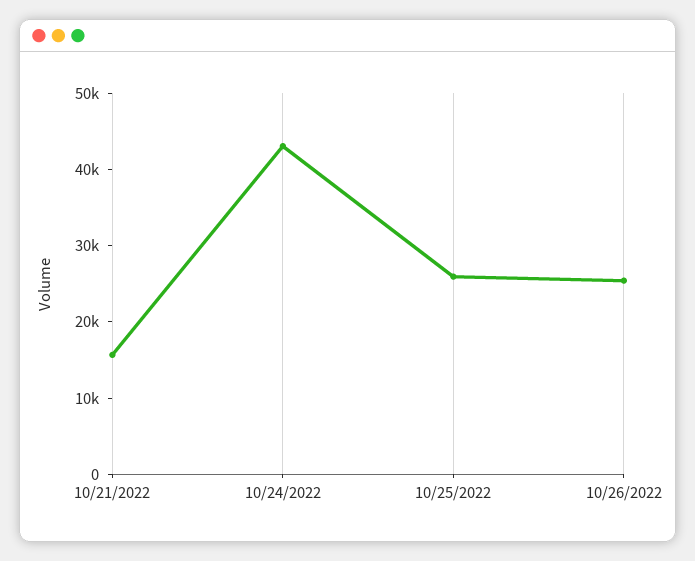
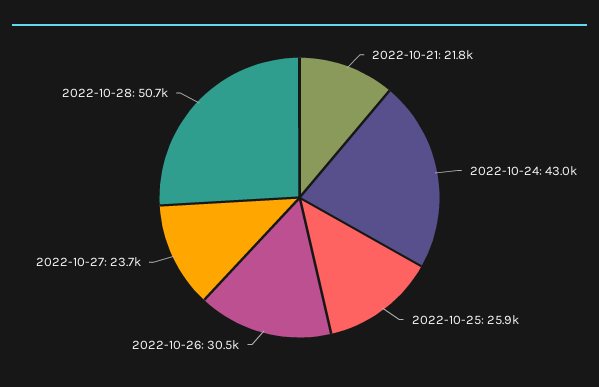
10/21/2022: 16000 -> 21800
10/26/2022: 26000 -> 30500
2022-10-27: none -> 23700
2022-10-28: none -> 50700

